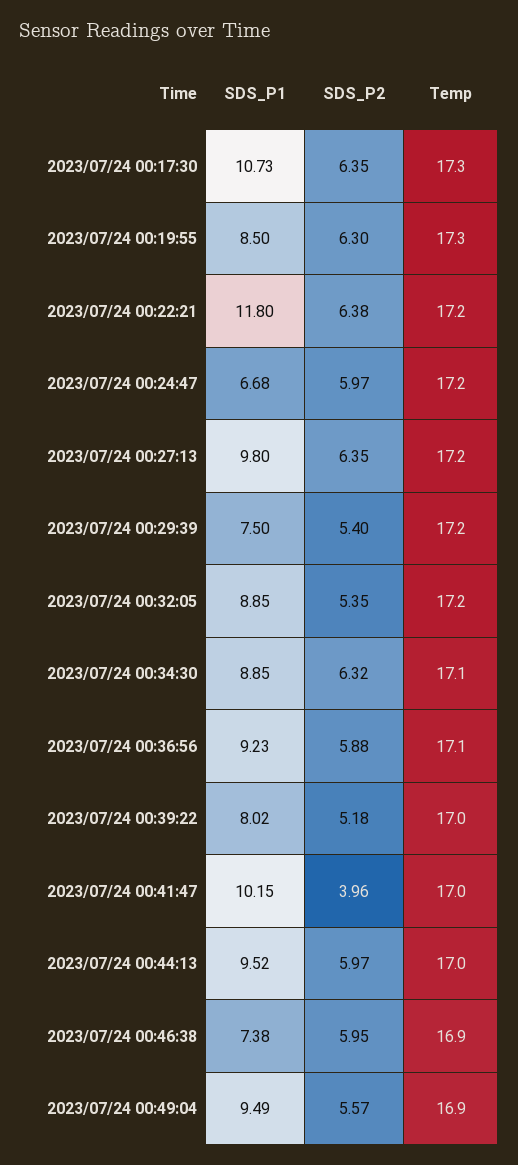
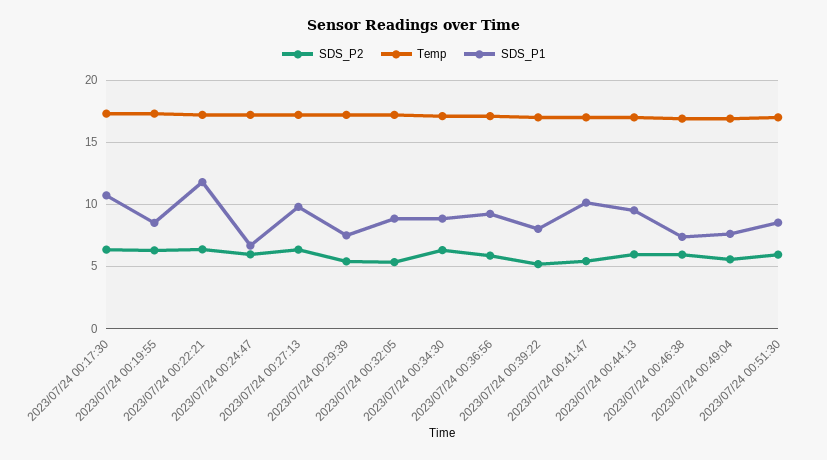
SDS_P2, 2023/07/24 00:41:47: 3.96 -> 5.5
SDS_P1, 2023/07/24 00:49:04: 9.49 -> 7.5
SDS_P2, 2023/07/24 00:51:30: none -> 6
Temp, 2023/07/24 00:51:30: none -> 17
SDS_P1, 2023/07/24 00:51:30: none -> 8.5

